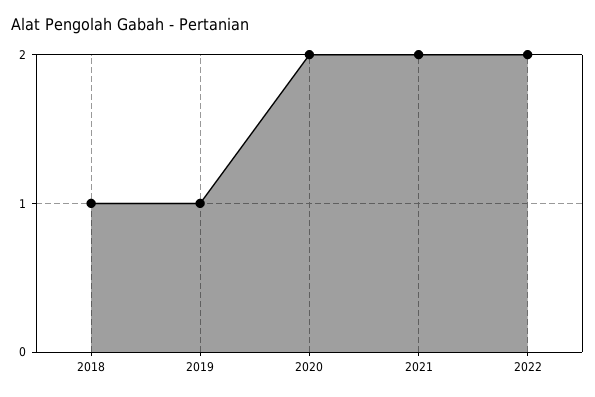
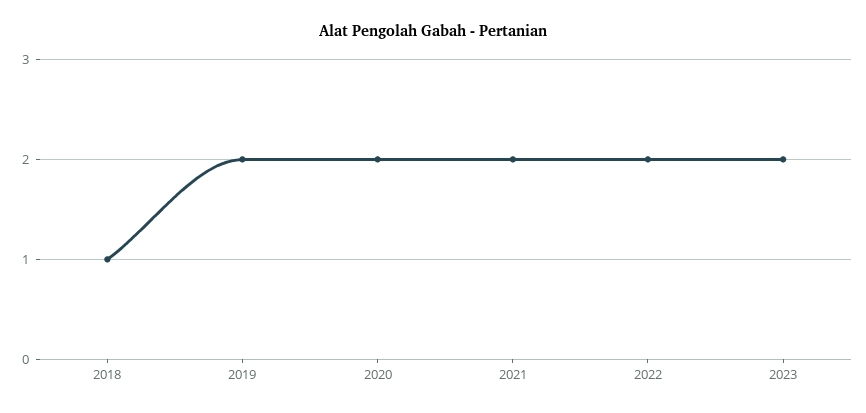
2019: 1 -> 2
2023: none -> 2

